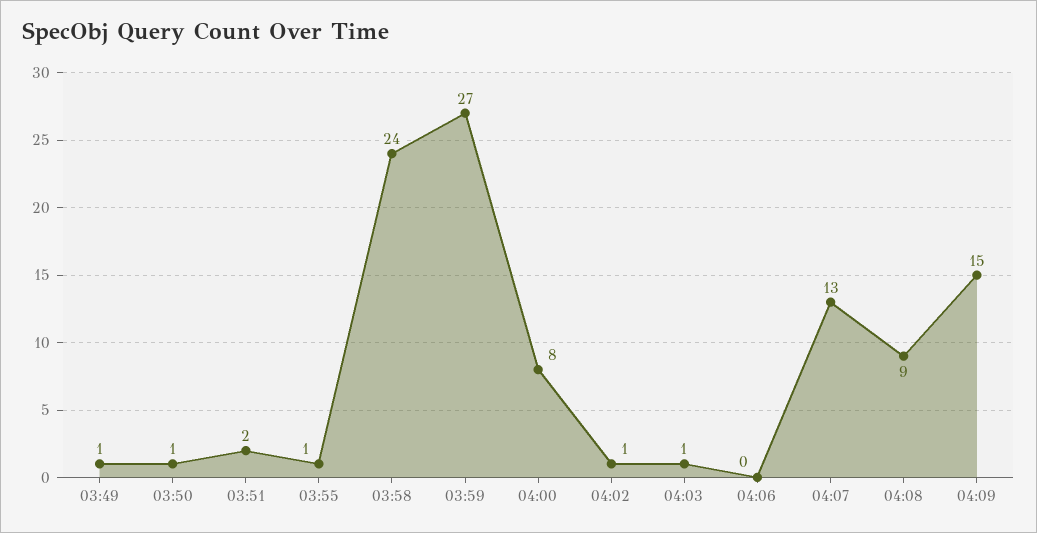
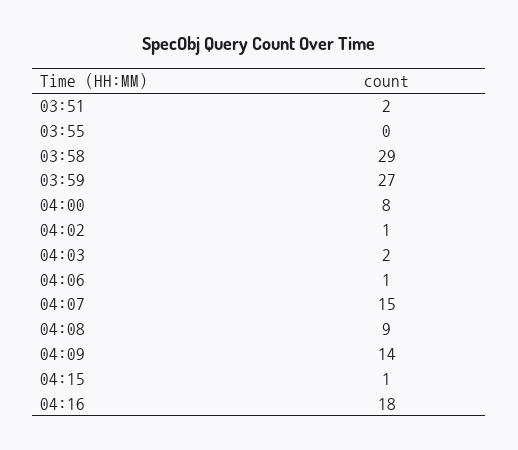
03:49: 1 -> none
03:50: 1 -> none
03:55: 1 -> 0
03:58: 24 -> 29
04:03: 1 -> 2
04:06: 0 -> 1
04:07: 13 -> 15
04:09: 15 -> 14
04:15: none -> 1
04:16: none -> 18

